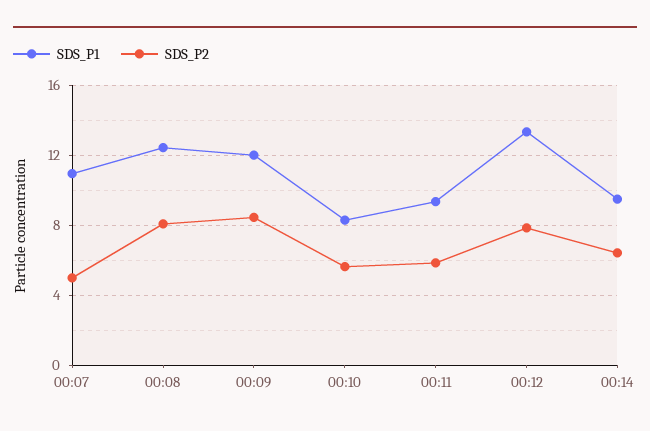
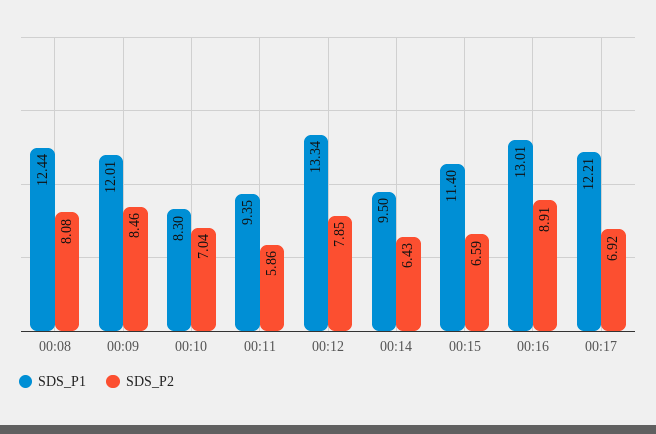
SDS_P1, 00:07: 11 -> none
SDS_P2, 00:07: 5 -> none
SDS_P2, 00:10: 5.5 -> 7.04
SDS_P1, 00:15: none -> 11.4
SDS_P2, 00:15: none -> 6.59
SDS_P1, 00:16: none -> 13.01
SDS_P2, 00:16: none -> 8.91
SDS_P1, 00:17: none -> 12.21
SDS_P2, 00:17: none -> 6.92

